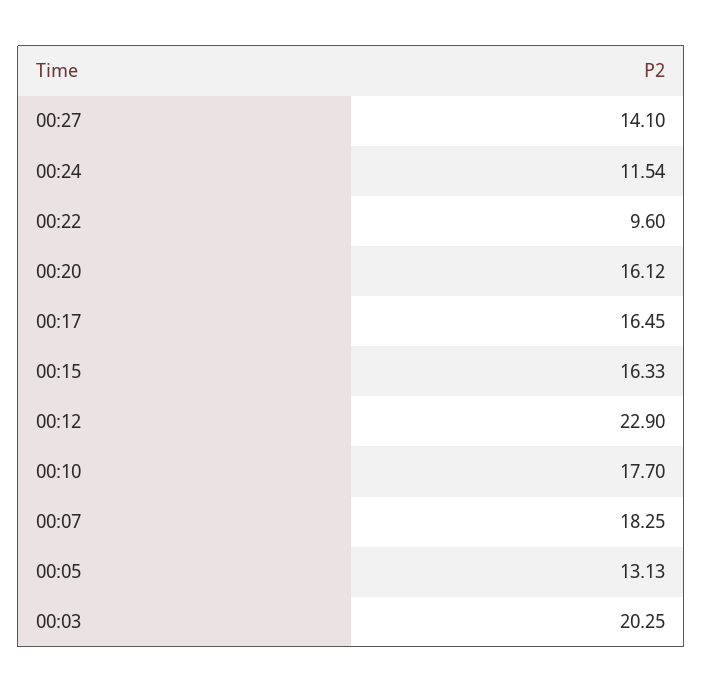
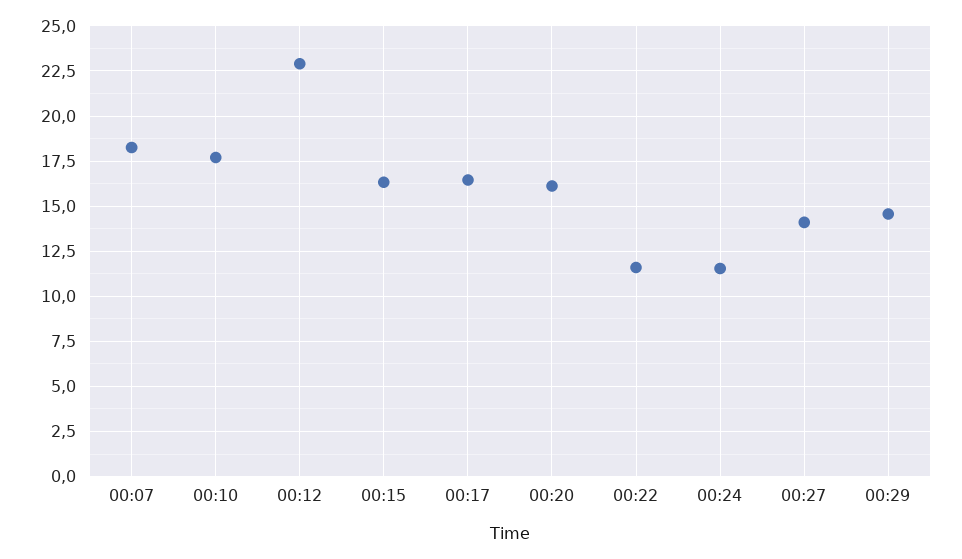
00:22: 9.6 -> 11.5
00:05: 13.13 -> none
00:03: 20.25 -> none
00:29: none -> 14.5

